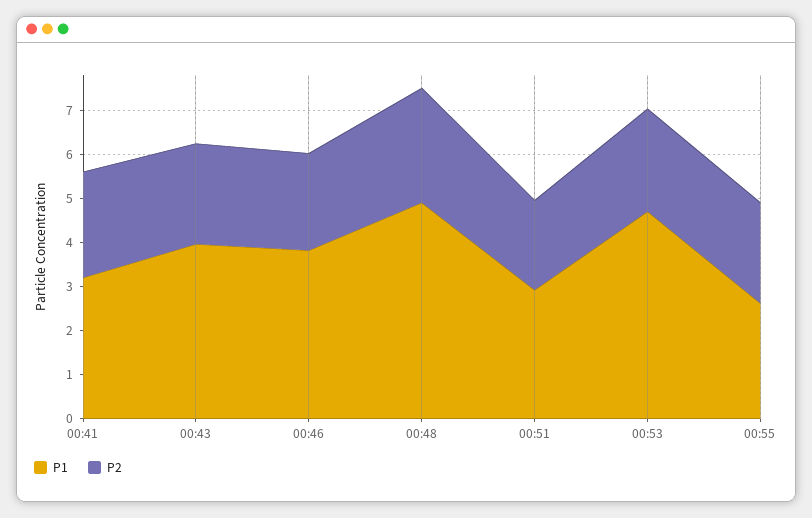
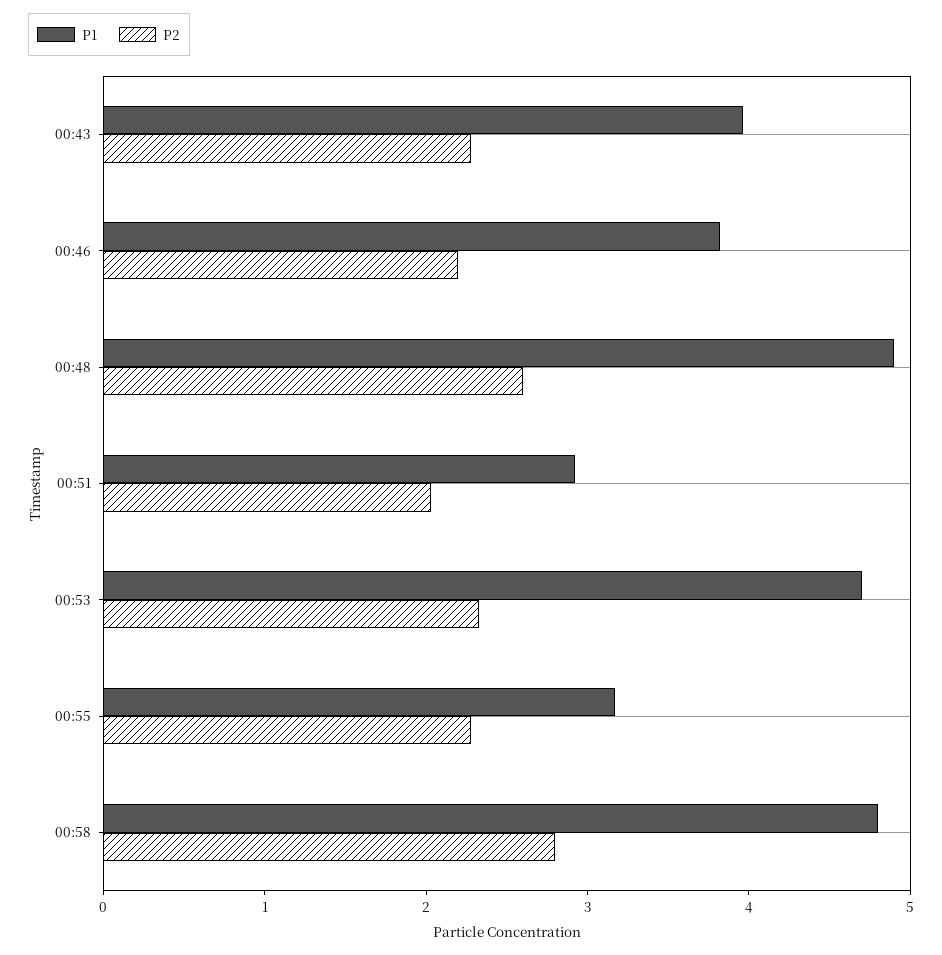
P1, 00:41: 3.2 -> none
P2, 00:41: 2.4 -> none
P1, 00:55: 2.6 -> 3.2
P1, 00:58: none -> 4.8
P2, 00:58: none -> 2.8

